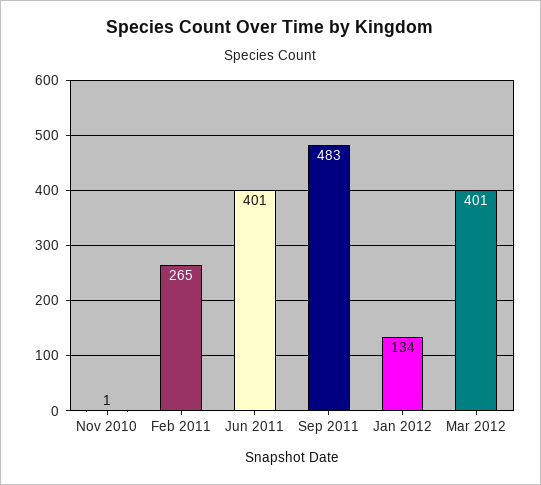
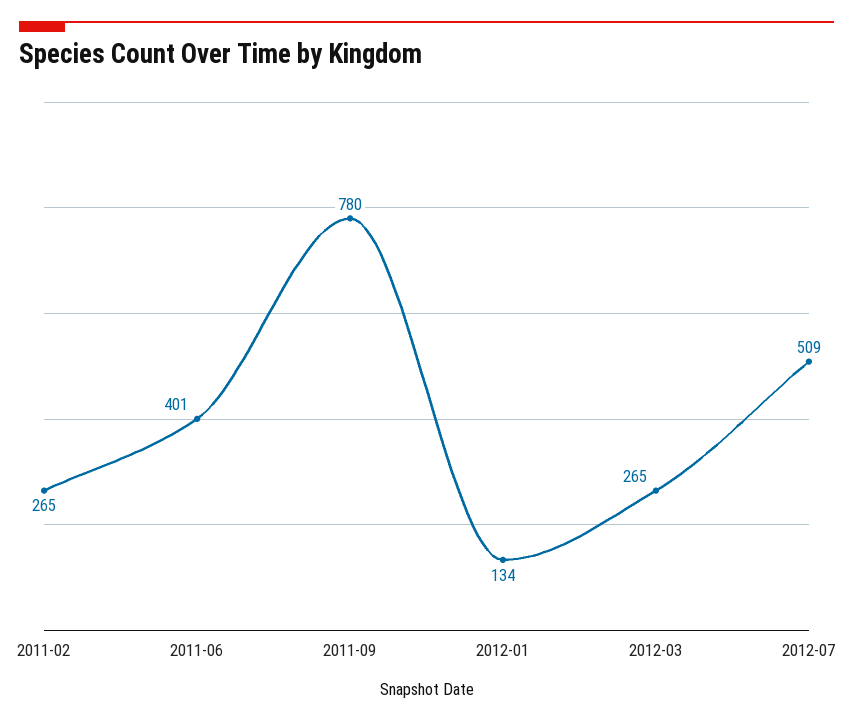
Nov 2010: 1 -> none
Sep 2011: 483 -> 780
Mar 2012: 401 -> 265
2012-07: none -> 509

